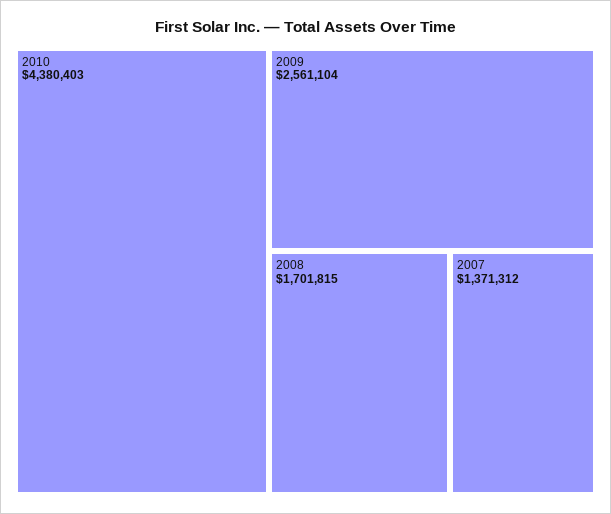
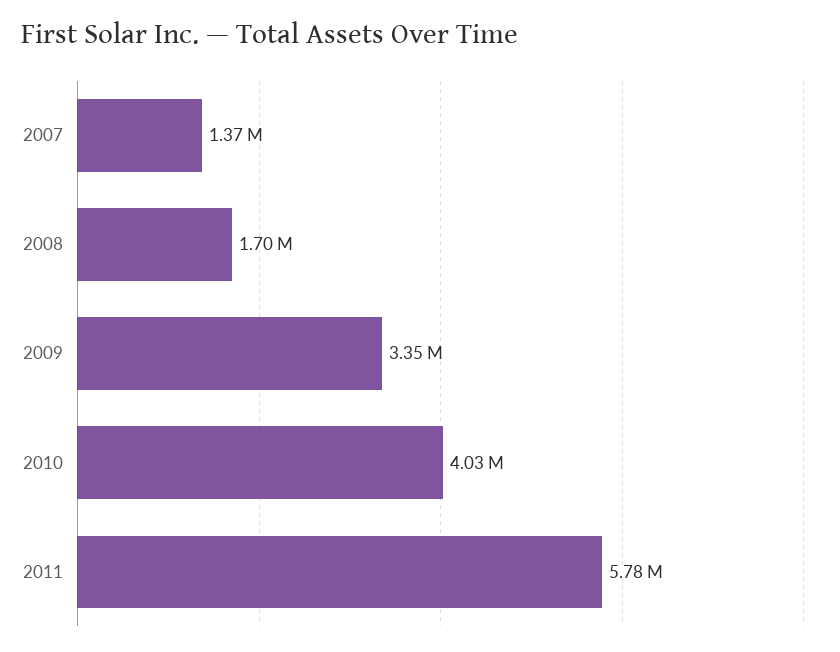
2010: 4380403 -> 4030000
2009: 2561104 -> 3350000
2011: none -> 5780000

